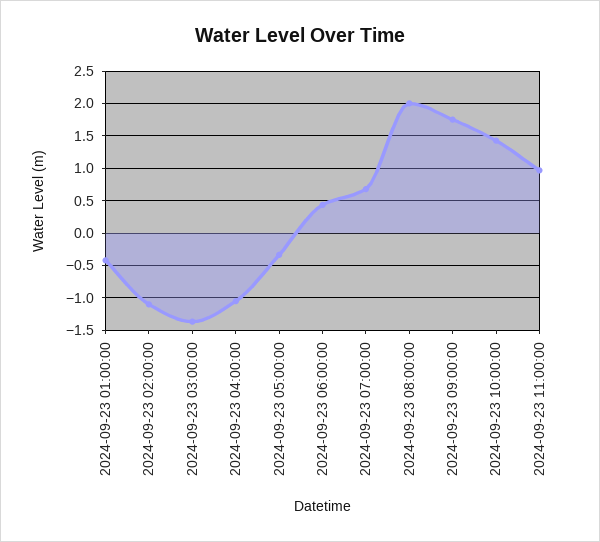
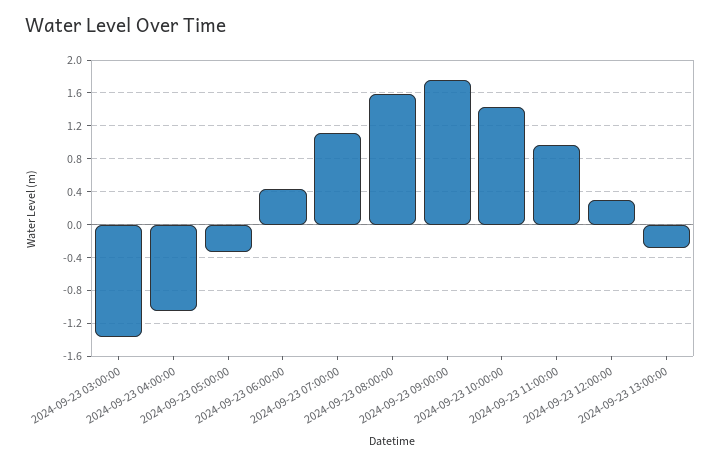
2024-09-23 01:00:00: -0.4 -> none
2024-09-23 02:00:00: -1.1 -> none
2024-09-23 07:00:00: 0.7 -> 1.1
2024-09-23 08:00:00: 2 -> 1.6
2024-09-23 12:00:00: none -> 0.3
2024-09-23 13:00:00: none -> -0.3

